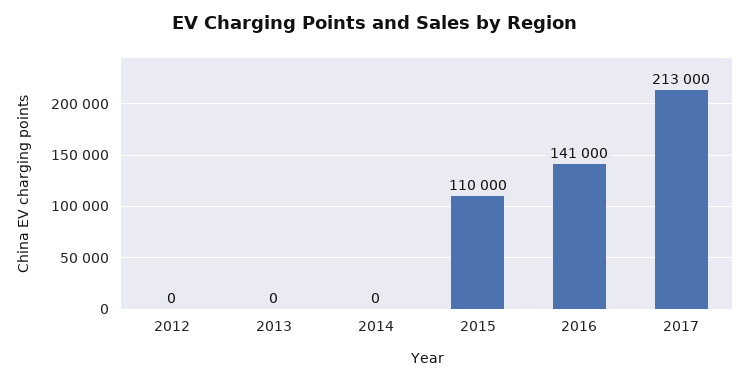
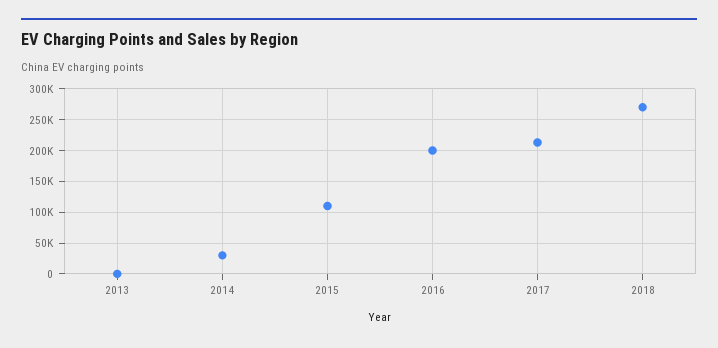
2012: 0 -> none
2014: 0 -> 30000
2016: 141000 -> 200000
2018: none -> 270000

